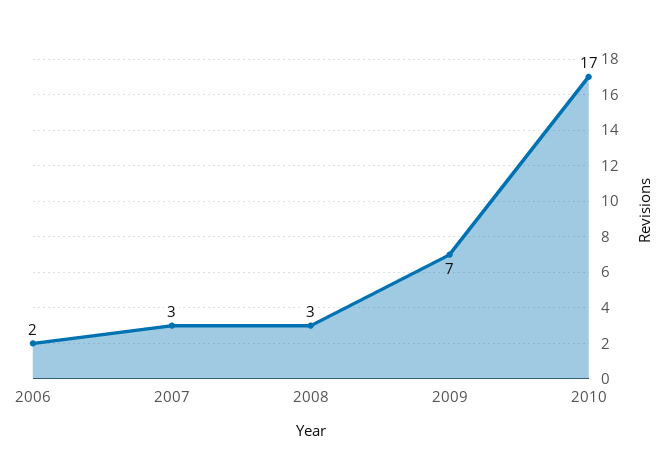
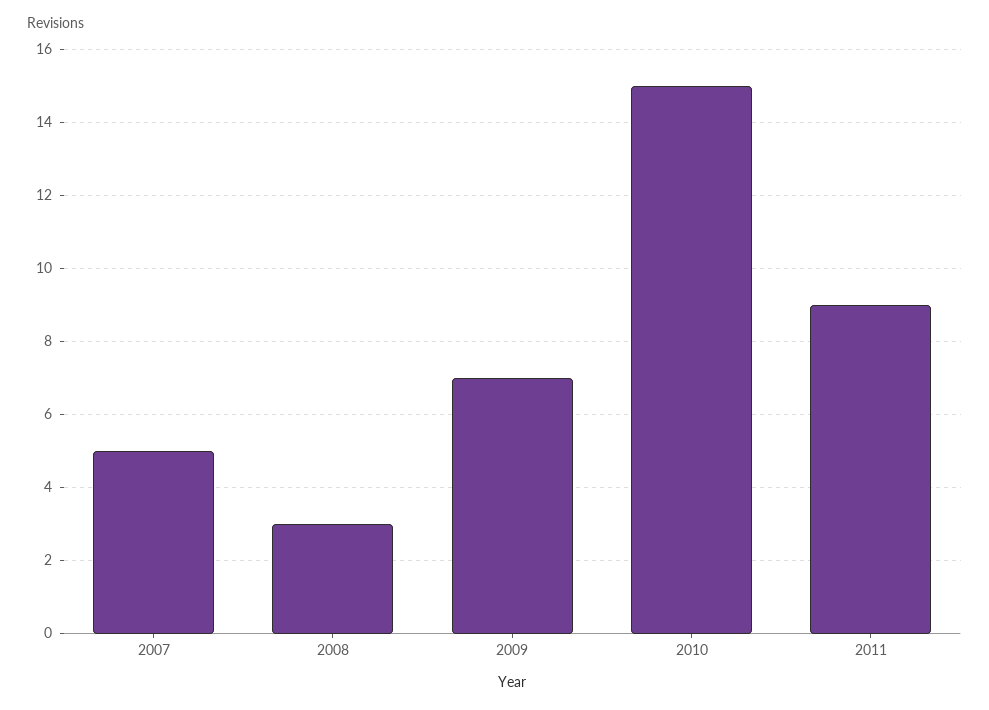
2006: 2 -> none
2007: 3 -> 5
2010: 17 -> 15
2011: none -> 9

